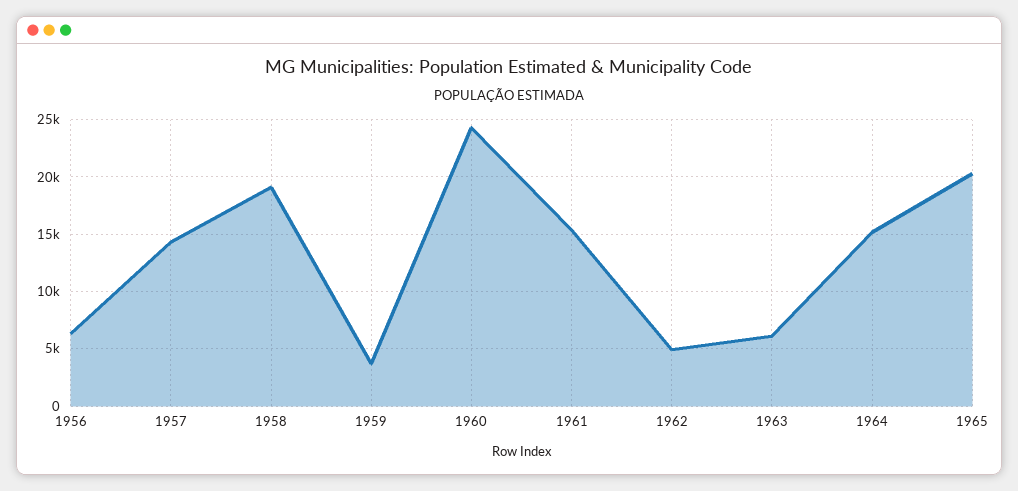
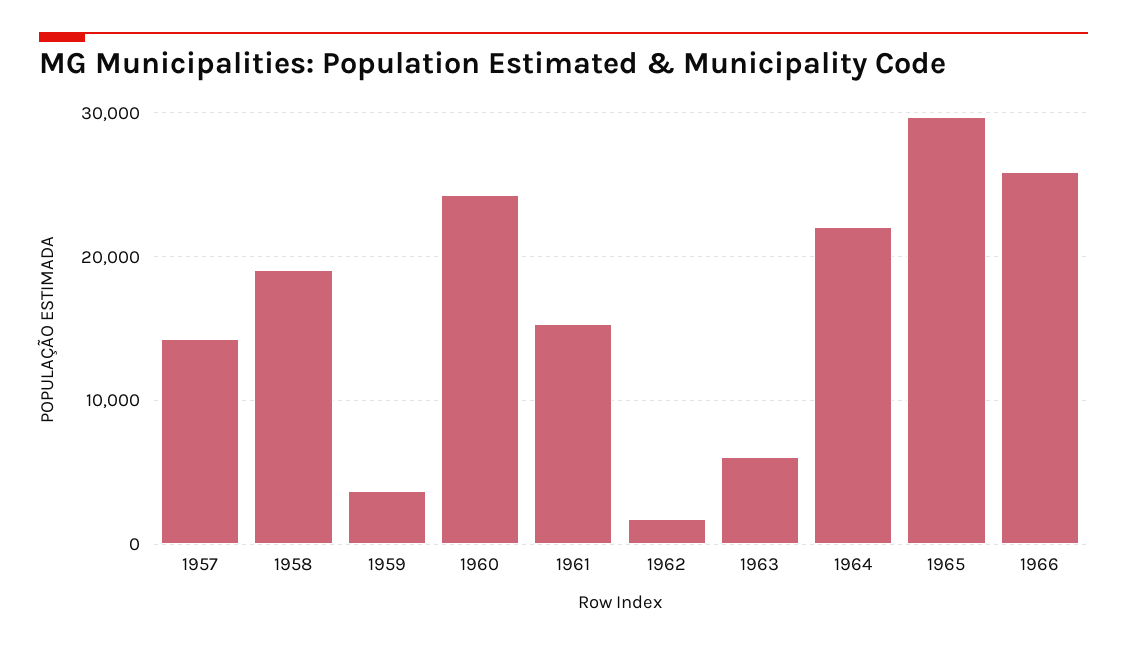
1956: 6000 -> none
1962: 5000 -> 2000
1964: 15000 -> 22000
1965: 20000 -> 30000
1966: none -> 26000

